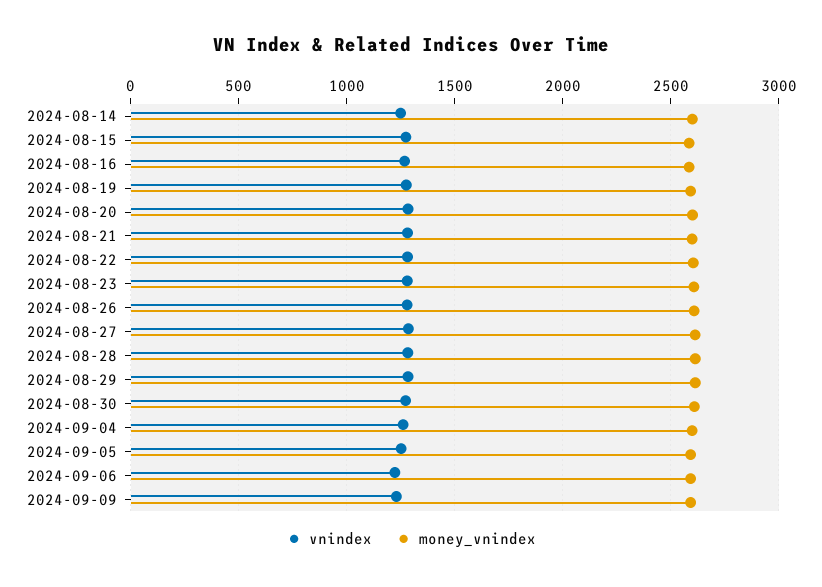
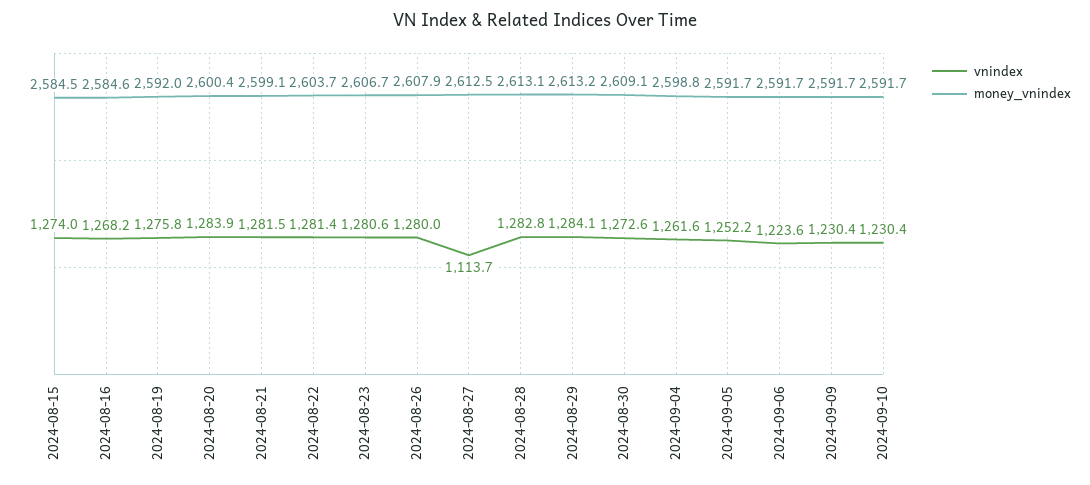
vnindex, 2024-08-14: 1250 -> none
money_vnindex, 2024-08-14: 2600 -> none
vnindex, 2024-08-27: 1300 -> 1113.7
vnindex, 2024-09-10: none -> 1230.4
money_vnindex, 2024-09-10: none -> 2591.7

